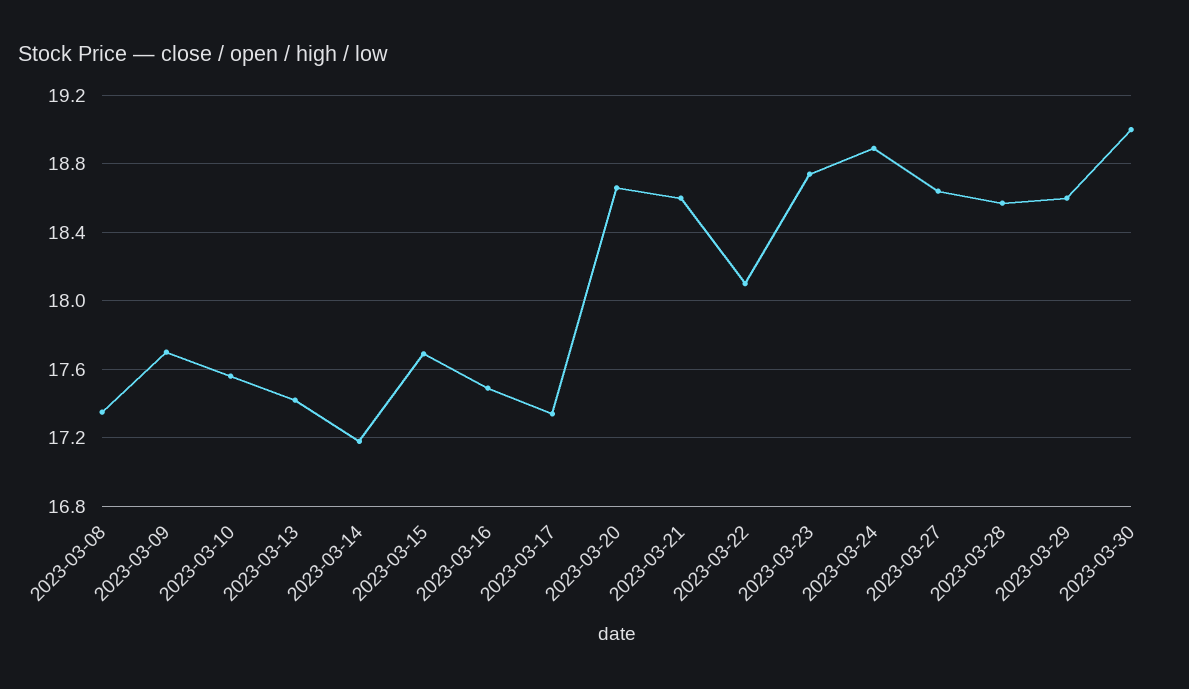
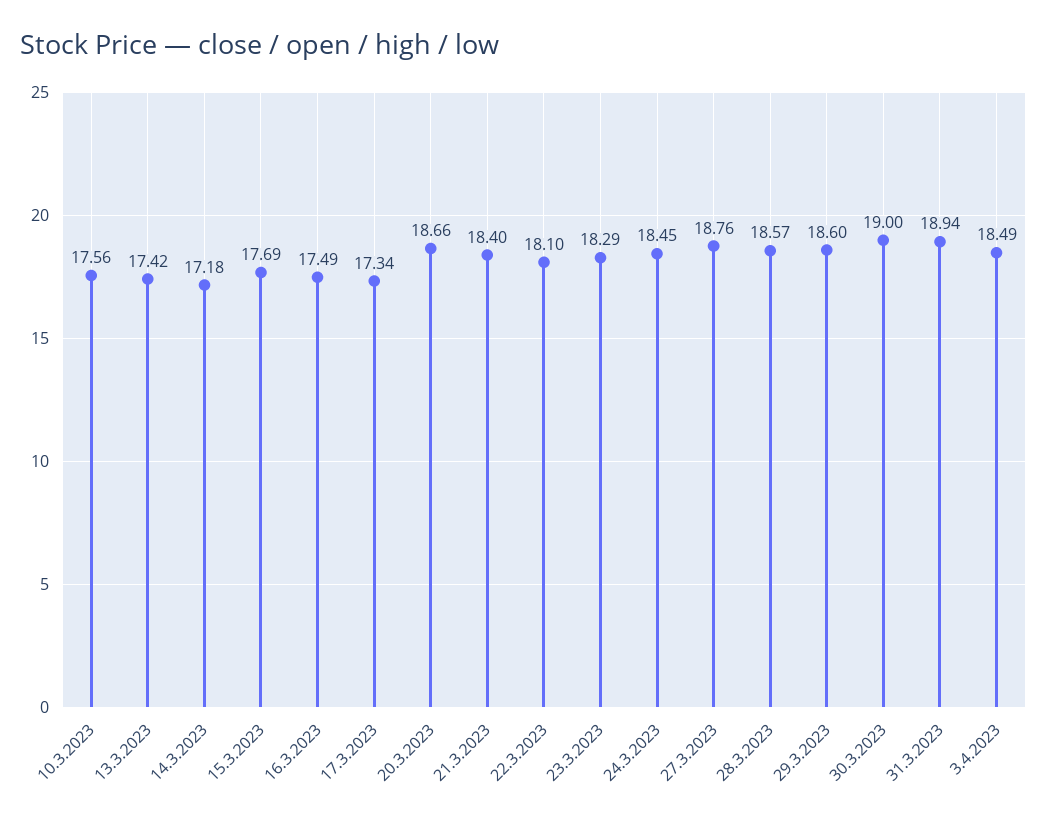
2023-03-08: 17.35 -> none
2023-03-09: 17.7 -> none
2023-03-21: 18.6 -> 18.4
2023-03-23: 18.75 -> 18.29
2023-03-24: 18.9 -> 18.45
2023-03-27: 18.65 -> 18.76
31.3.2023: none -> 18.94
3.4.2023: none -> 18.49

